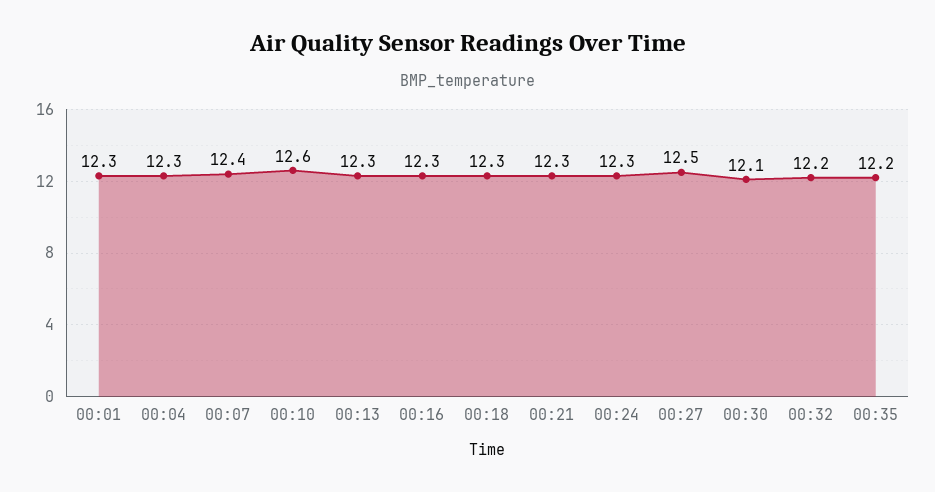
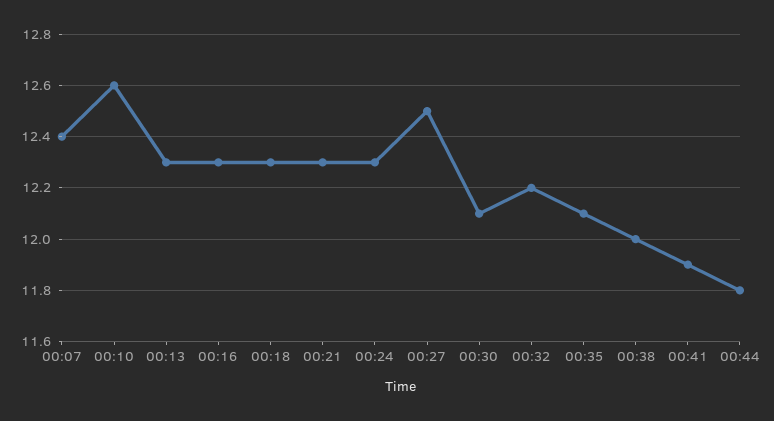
00:01: 12.3 -> none
00:04: 12.3 -> none
00:35: 12.2 -> 12.1
00:38: none -> 12
00:41: none -> 11.9
00:44: none -> 11.8

